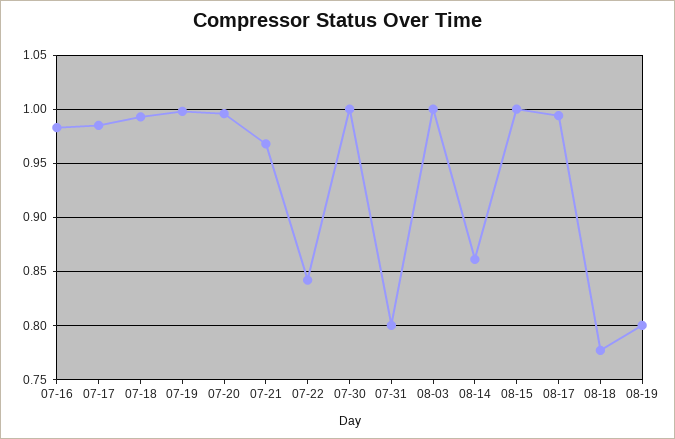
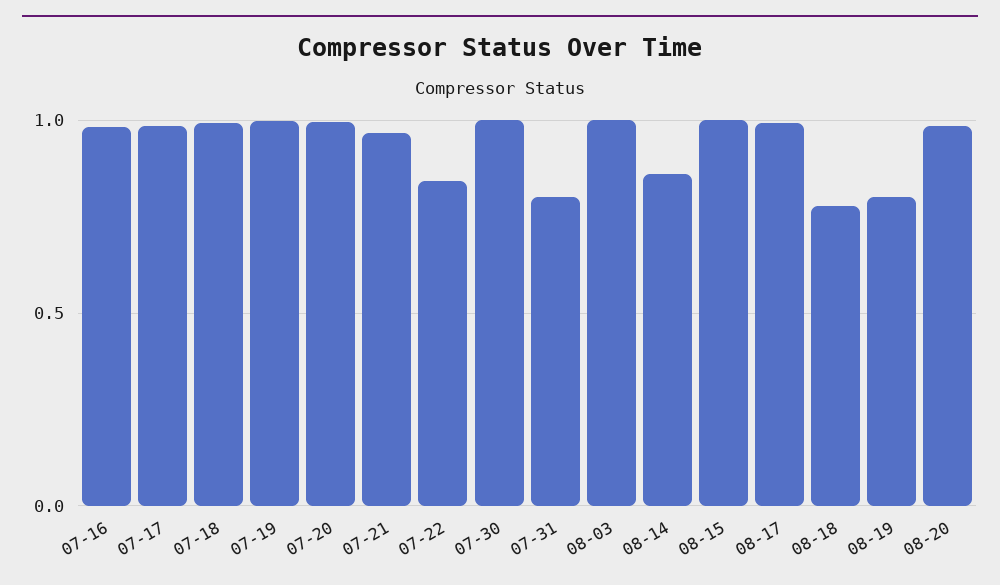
08-20: none -> 1

